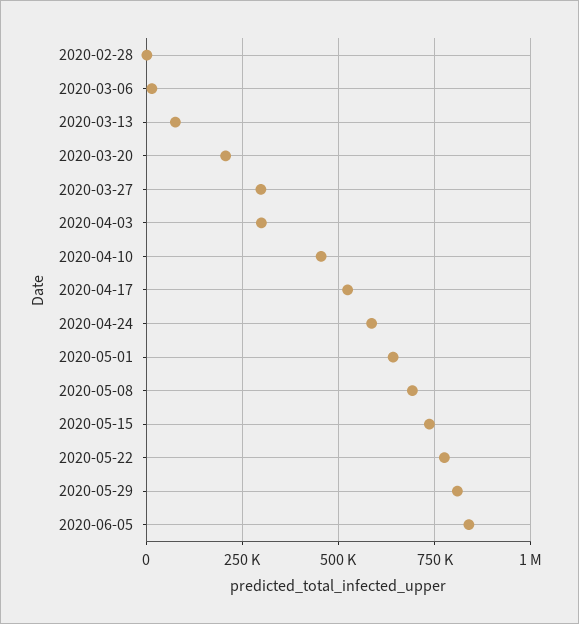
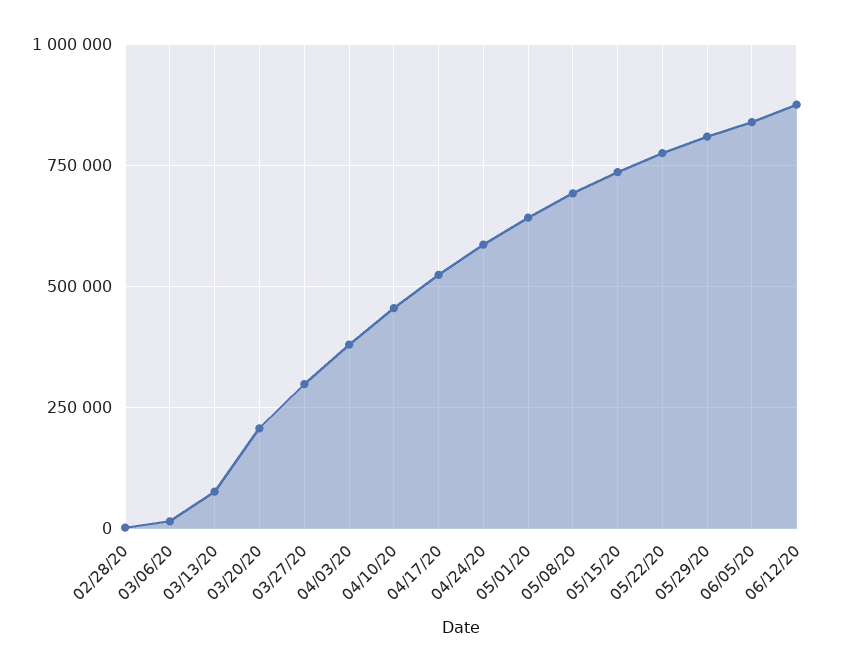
2020-04-03: 300000 -> 375000
06/12/20: none -> 875000

